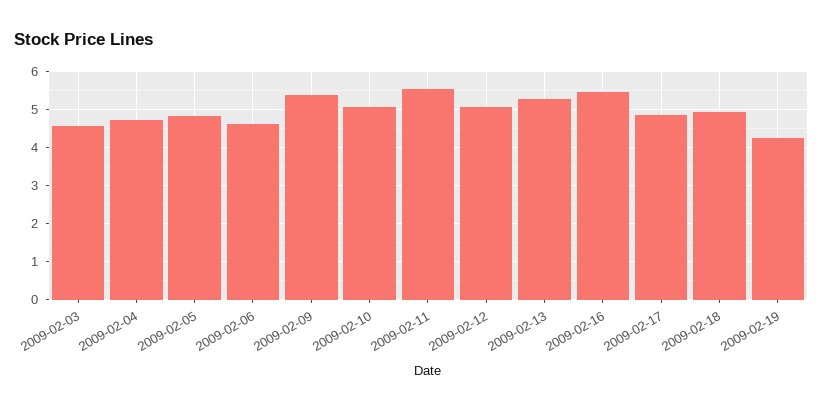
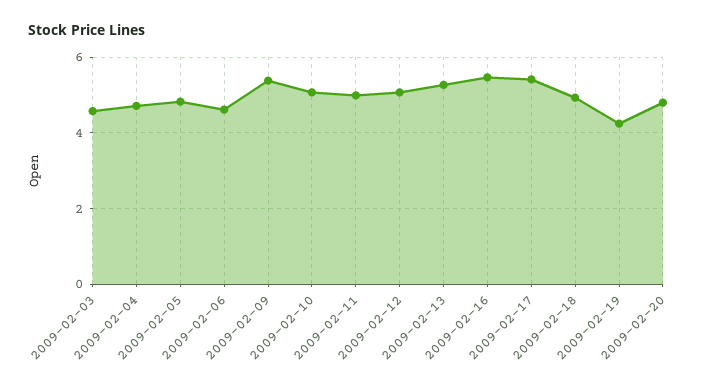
2009-02-11: 5.6 -> 5
2009-02-17: 4.8 -> 5.4
2009-02-20: none -> 4.8

